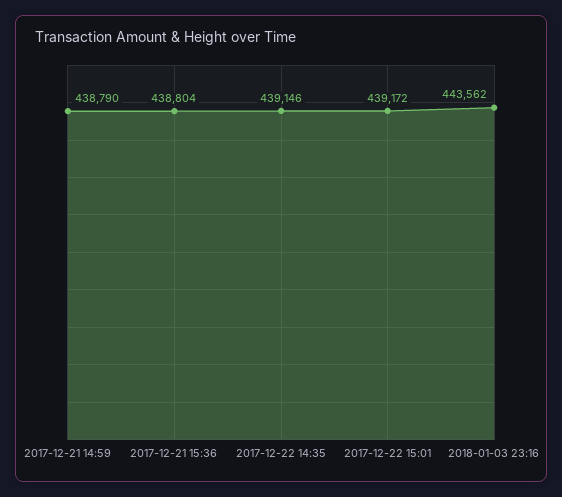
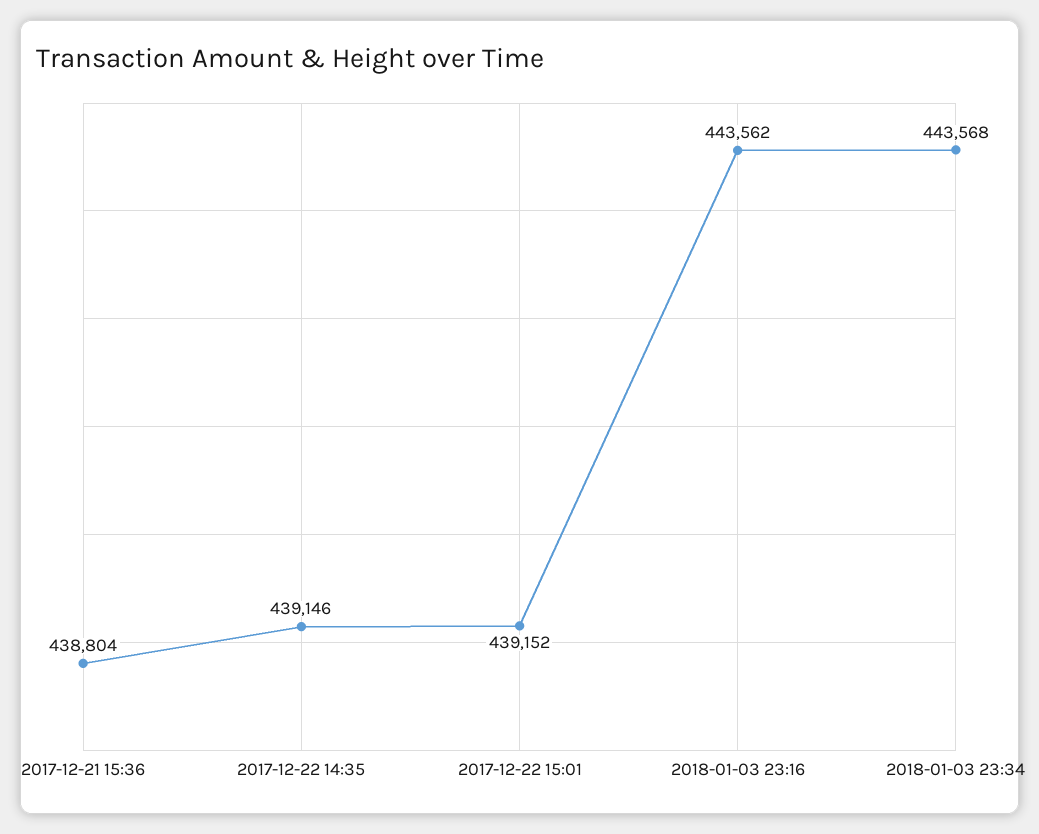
2017-12-21 14:59: 438790 -> none
2017-12-22 15:01: 439172 -> 439152
2018-01-03 23:34: none -> 443568

